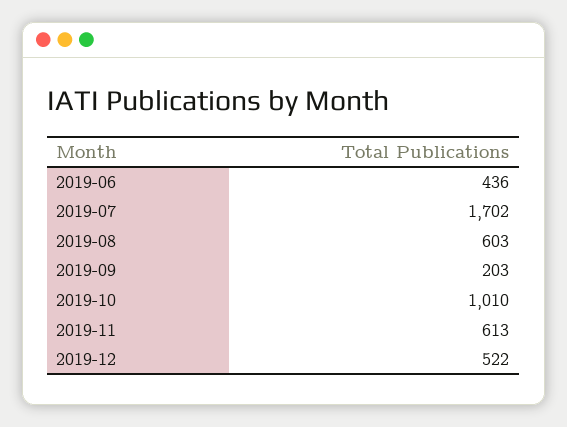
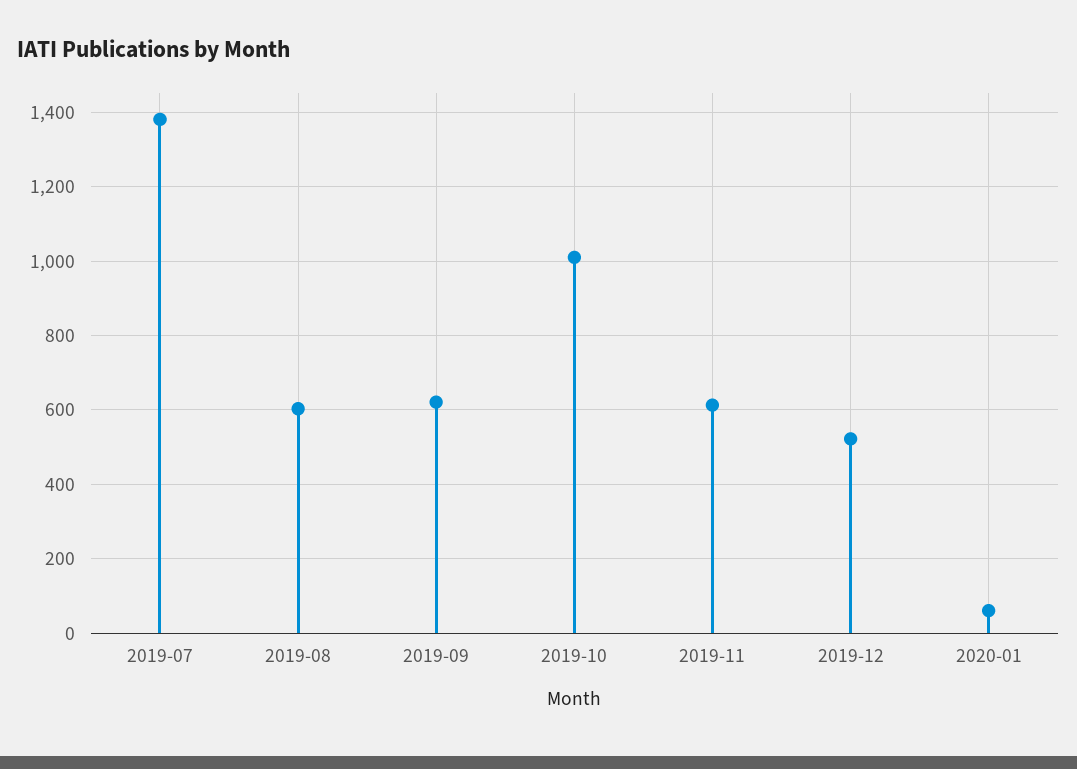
2019-06: 436 -> none
2019-07: 1702 -> 1380
2019-09: 203 -> 620
2020-01: none -> 60

